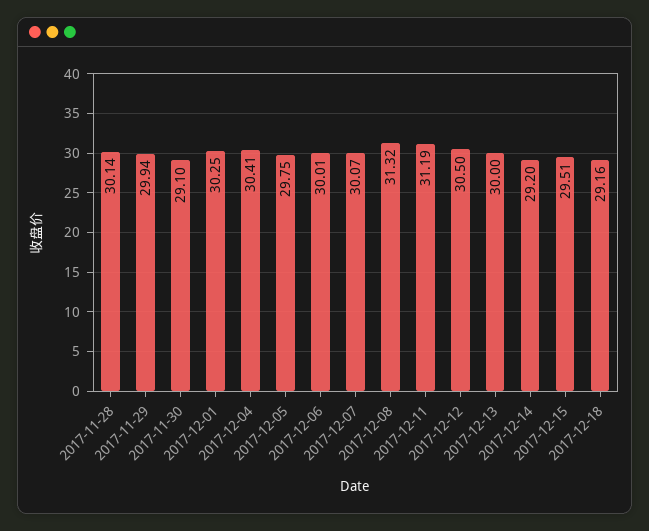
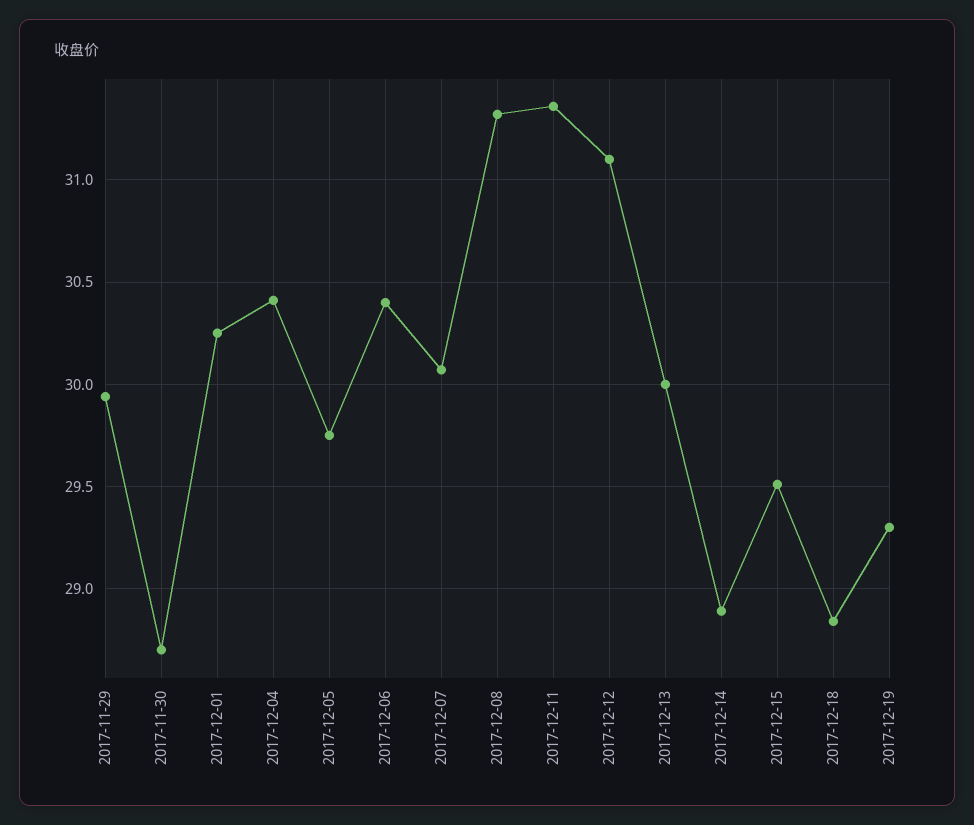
2017-11-28: 30.14 -> none
2017-11-30: 29.1 -> 28.7
2017-12-06: 30.01 -> 30.4
2017-12-11: 31.19 -> 31.35
2017-12-12: 30.5 -> 31.1
2017-12-14: 29.2 -> 28.9
2017-12-18: 29.16 -> 28.85
2017-12-19: none -> 29.3

